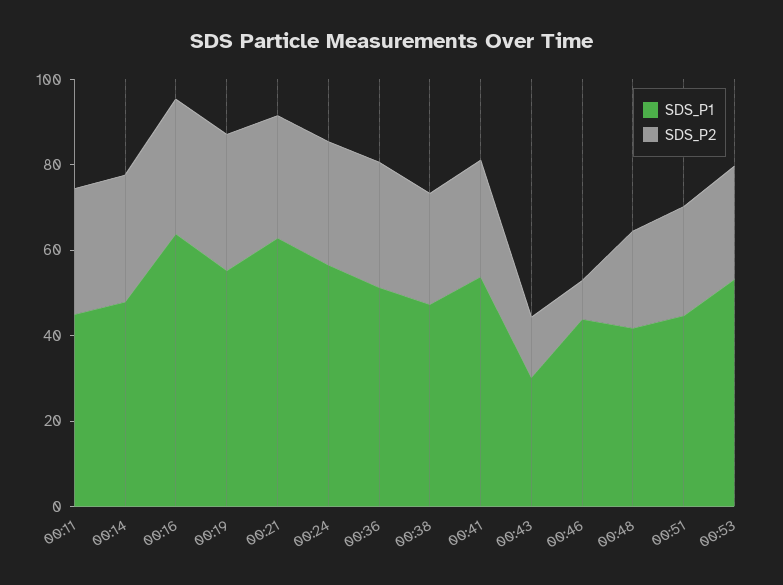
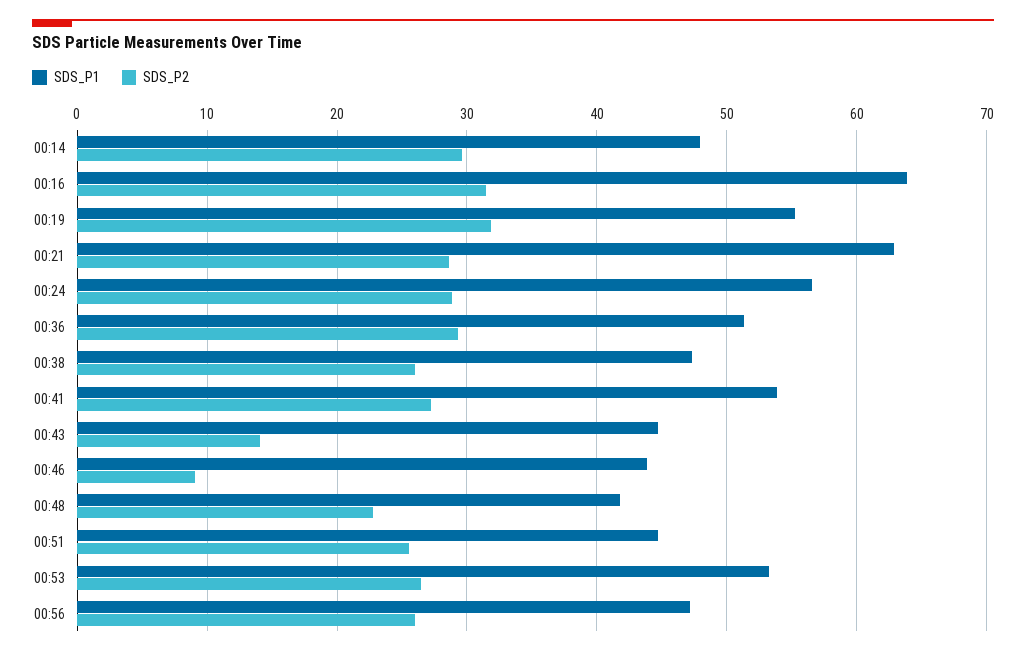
SDS_P1, 00:11: 45 -> none
SDS_P2, 00:11: 30 -> none
SDS_P1, 00:43: 30 -> 45
SDS_P1, 00:56: none -> 47
SDS_P2, 00:56: none -> 26

